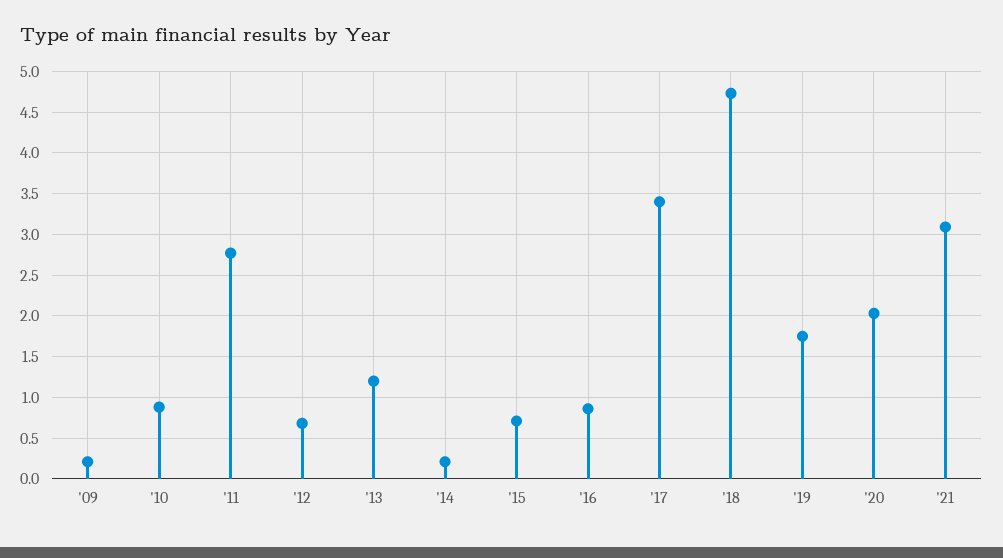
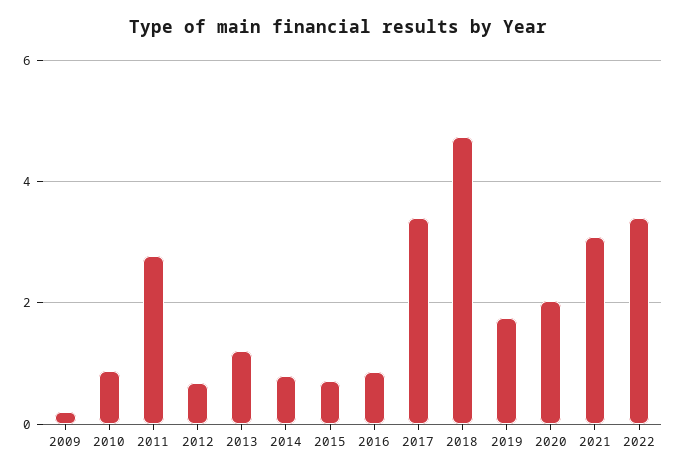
'14: 0.2 -> 0.8
2022: none -> 3.4

